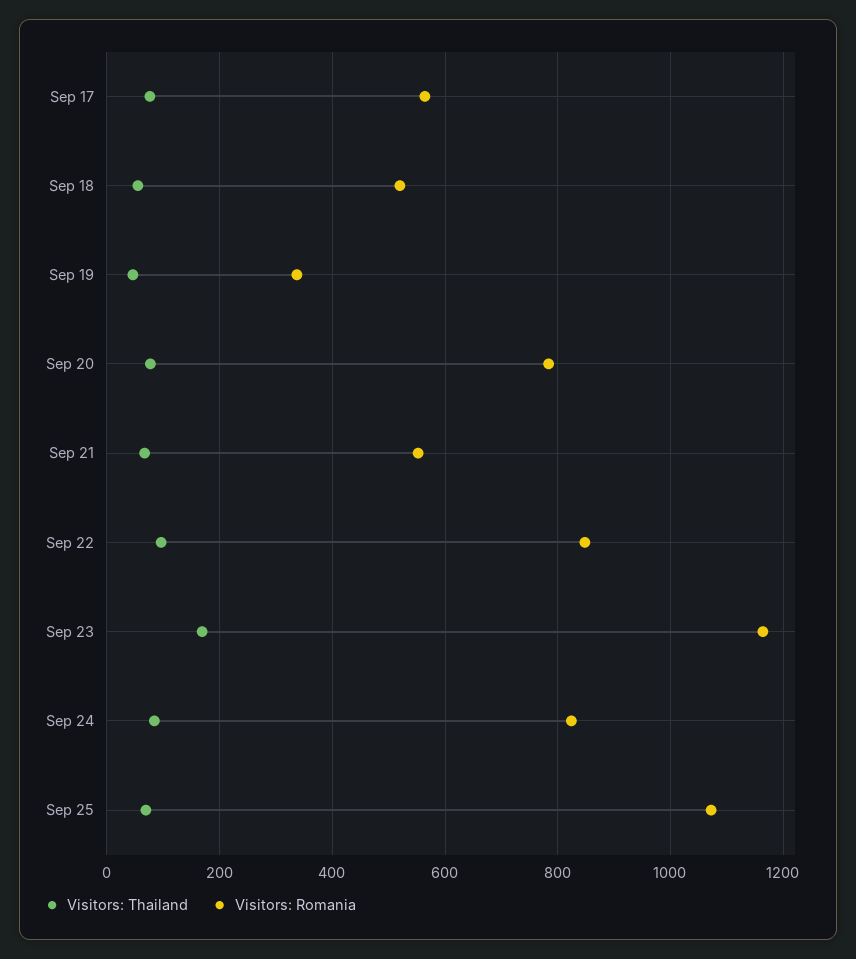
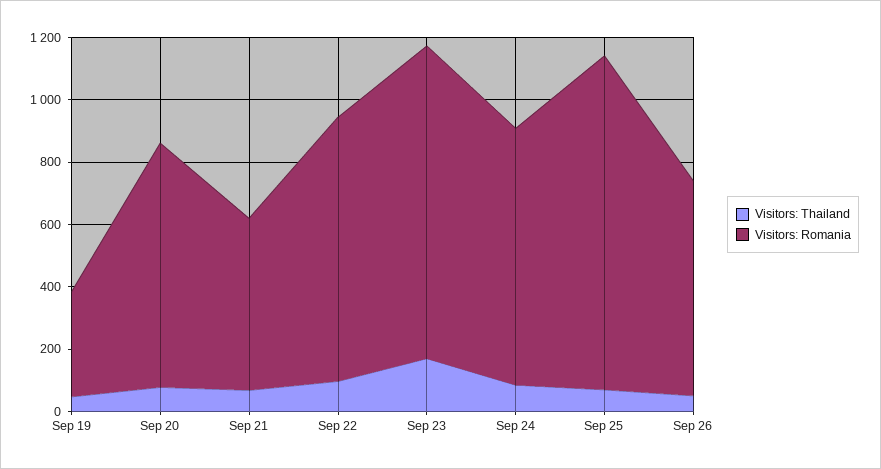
Visitors: Thailand, Sep 17: 80 -> none
Visitors: Romania, Sep 17: 560 -> none
Visitors: Thailand, Sep 18: 60 -> none
Visitors: Romania, Sep 18: 520 -> none
Visitors: Romania, Sep 23: 1160 -> 1000
Visitors: Thailand, Sep 26: none -> 50
Visitors: Romania, Sep 26: none -> 700

